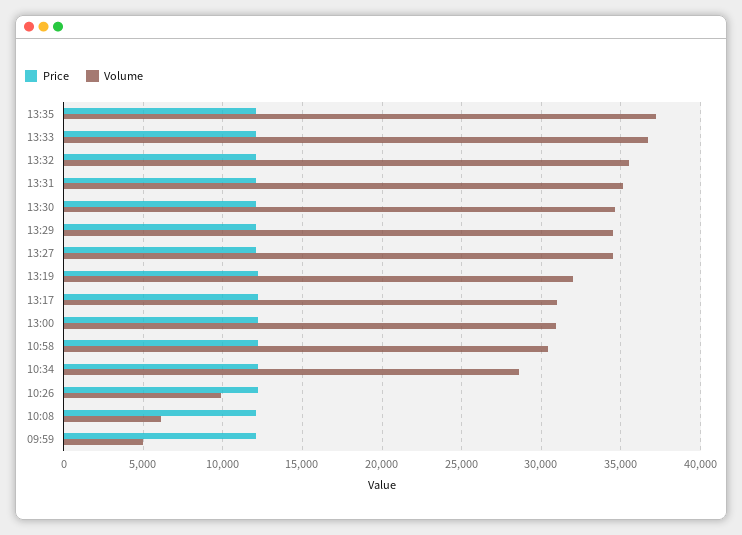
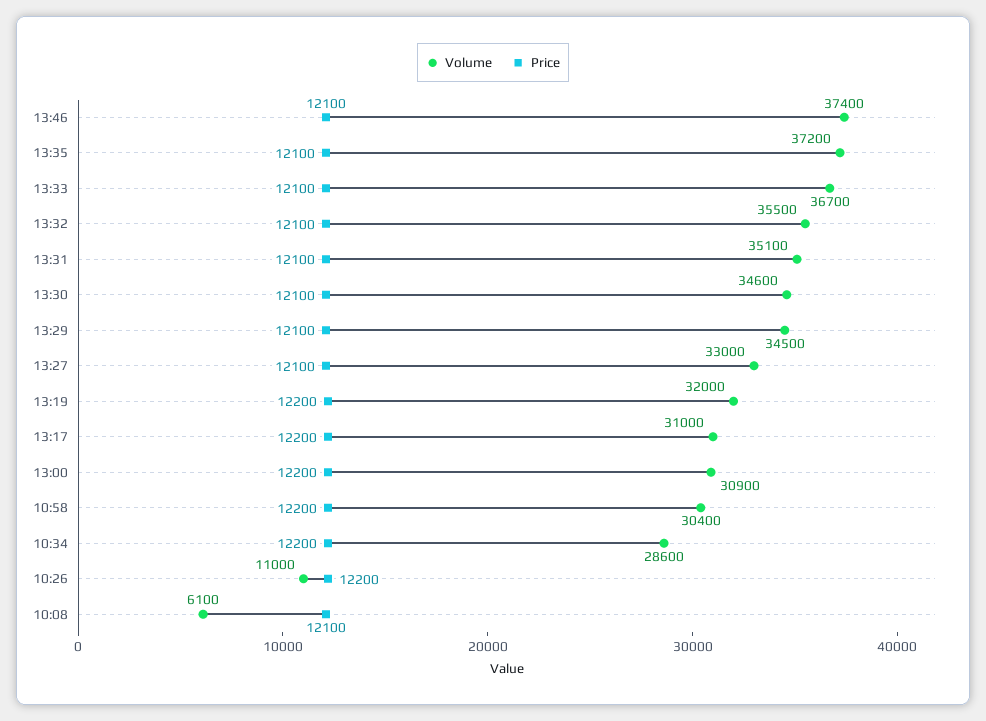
Volume, 13:27: 34500 -> 33000
Volume, 10:26: 10000 -> 11000
Price, 09:59: 12000 -> none
Volume, 09:59: 5000 -> none
Volume, 13:46: none -> 37400
Price, 13:46: none -> 12100

